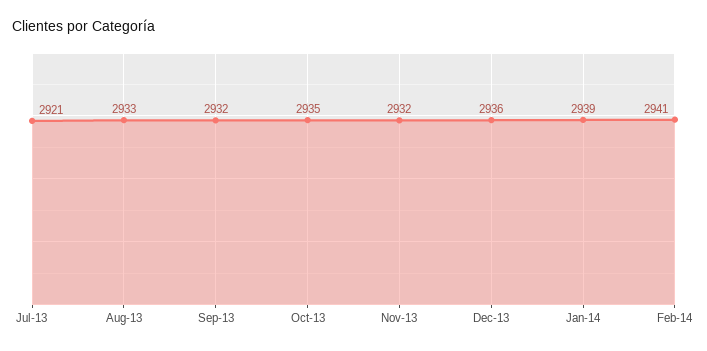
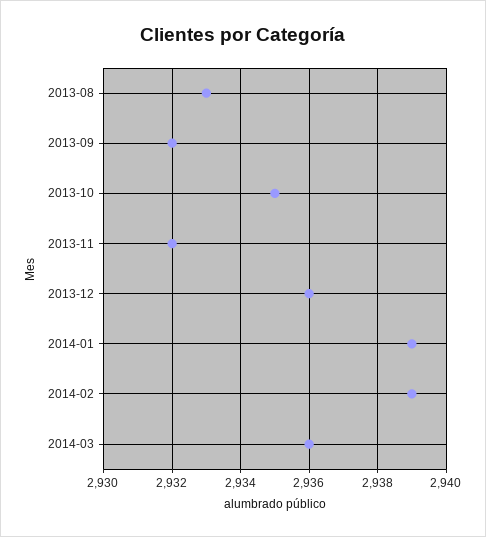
Jul-13: 2921 -> none
Feb-14: 2941 -> 2939
2014-03: none -> 2936

